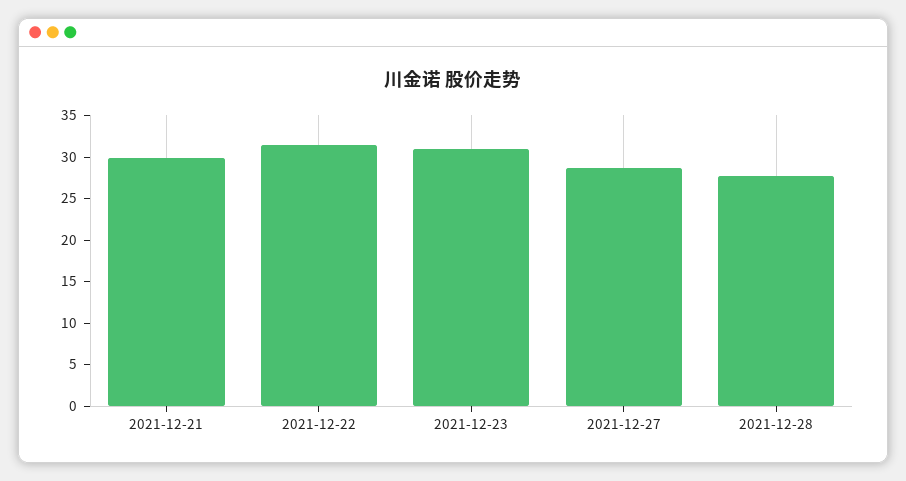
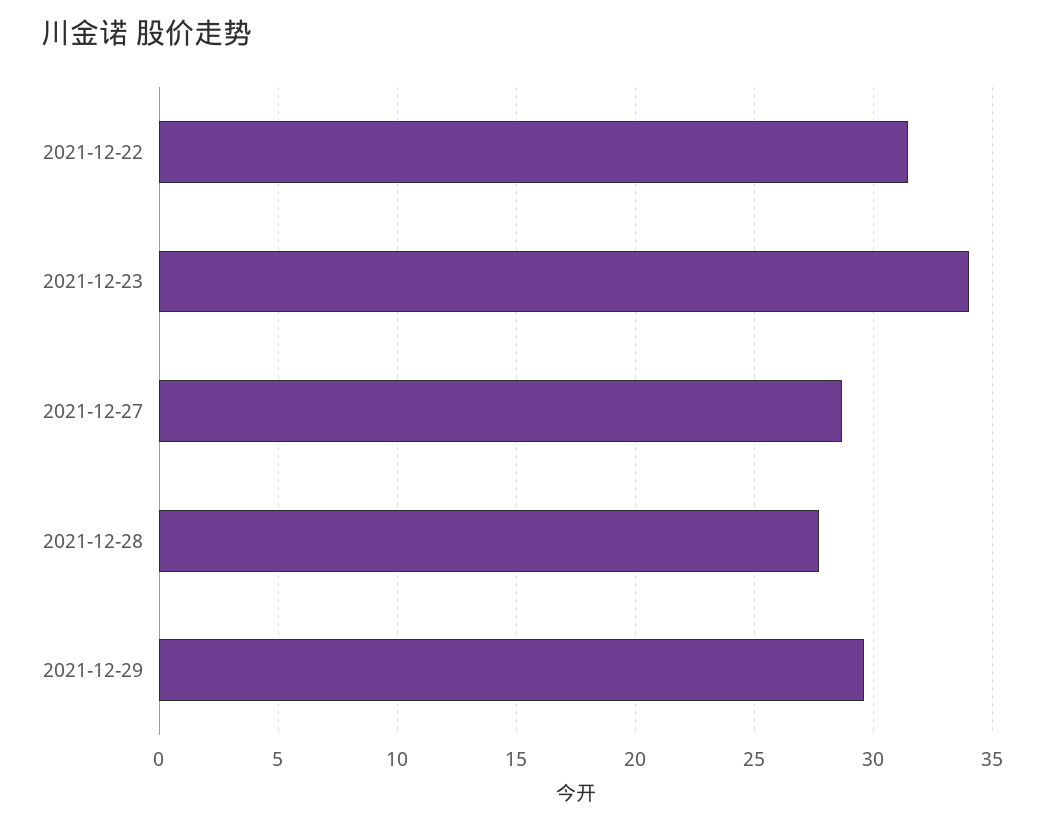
2021-12-21: 30 -> none
2021-12-23: 31 -> 34
2021-12-29: none -> 29.5

